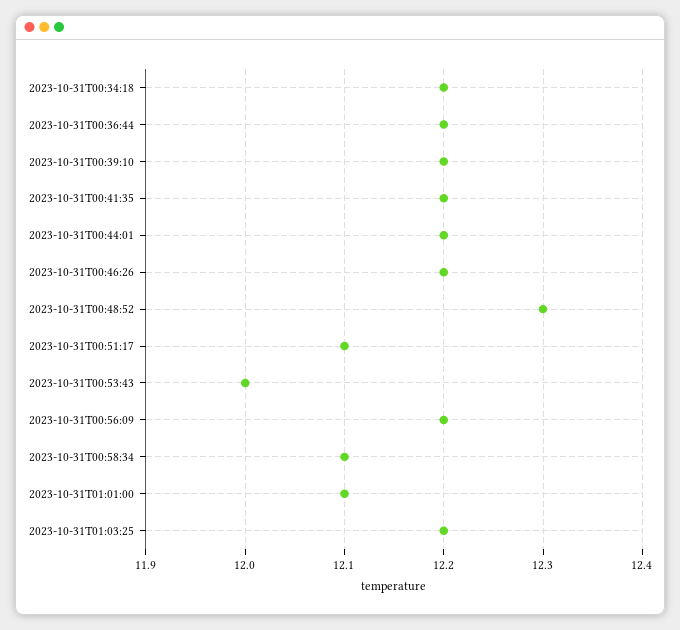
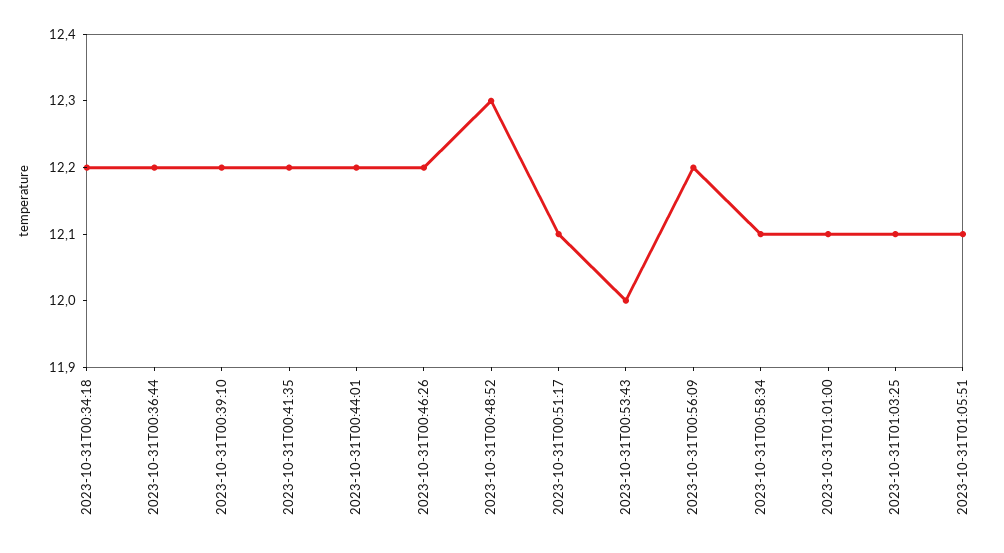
2023-10-31T01:03:25: 12.2 -> 12.1
2023-10-31T01:05:51: none -> 12.1

